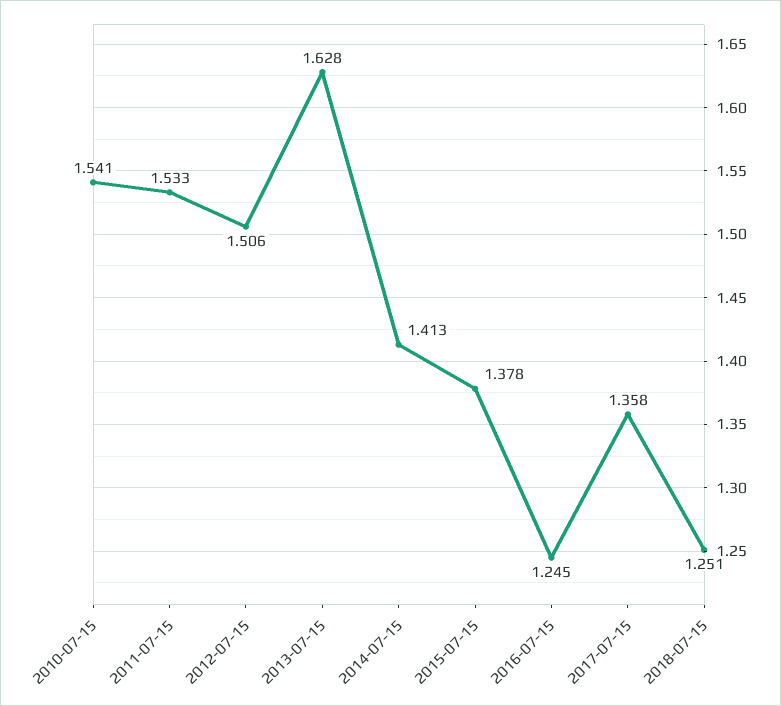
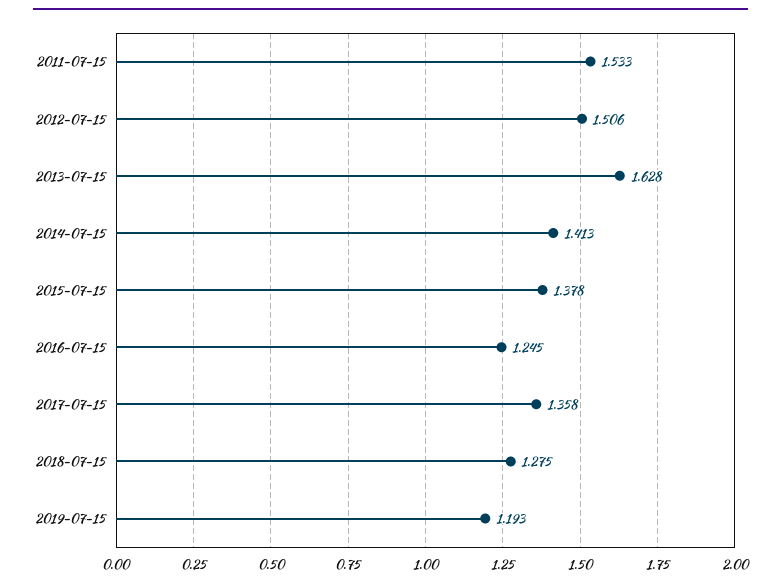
2010-07-15: 1.541 -> none
2018-07-15: 1.251 -> 1.275
2019-07-15: none -> 1.193

